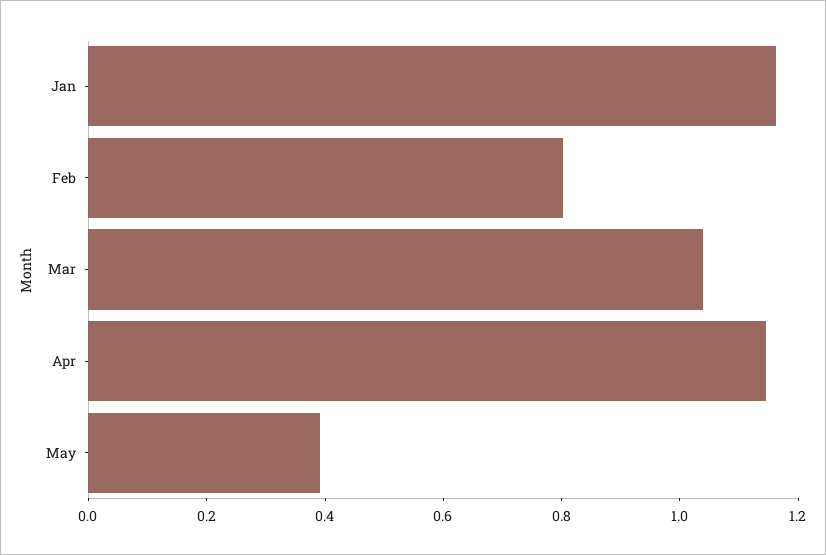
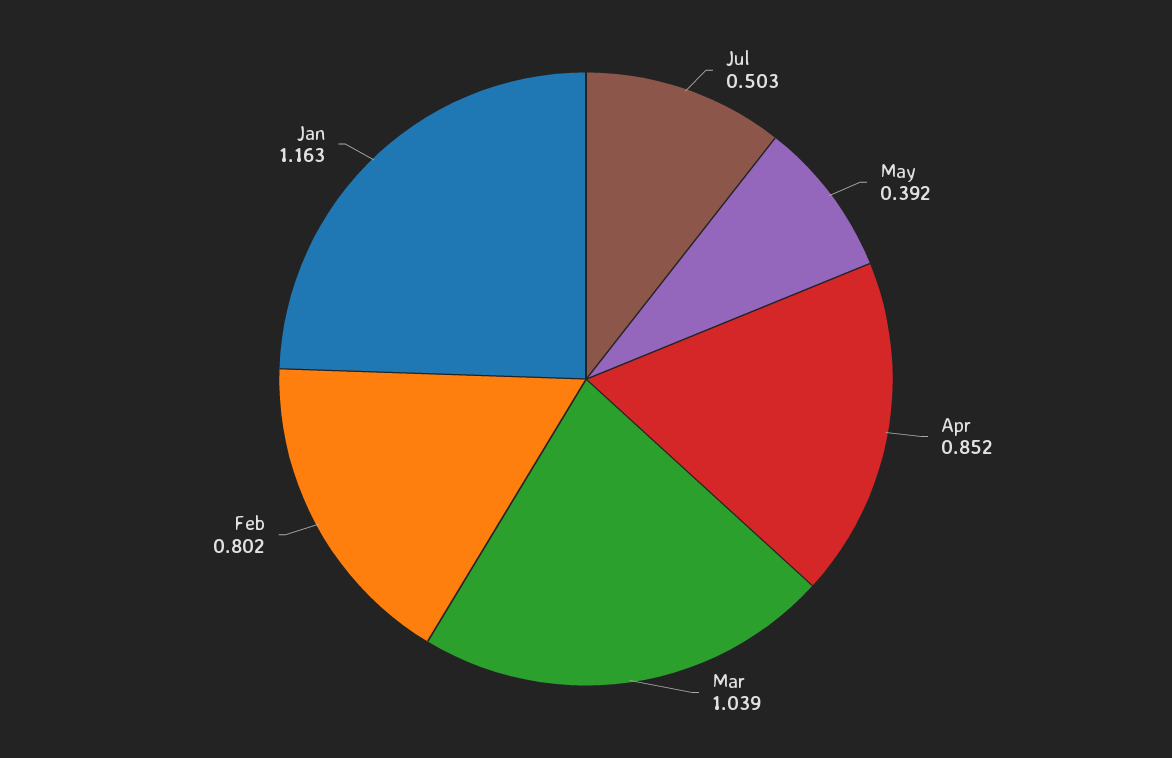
Apr: 1.15 -> 0.852
Jul: none -> 0.503

